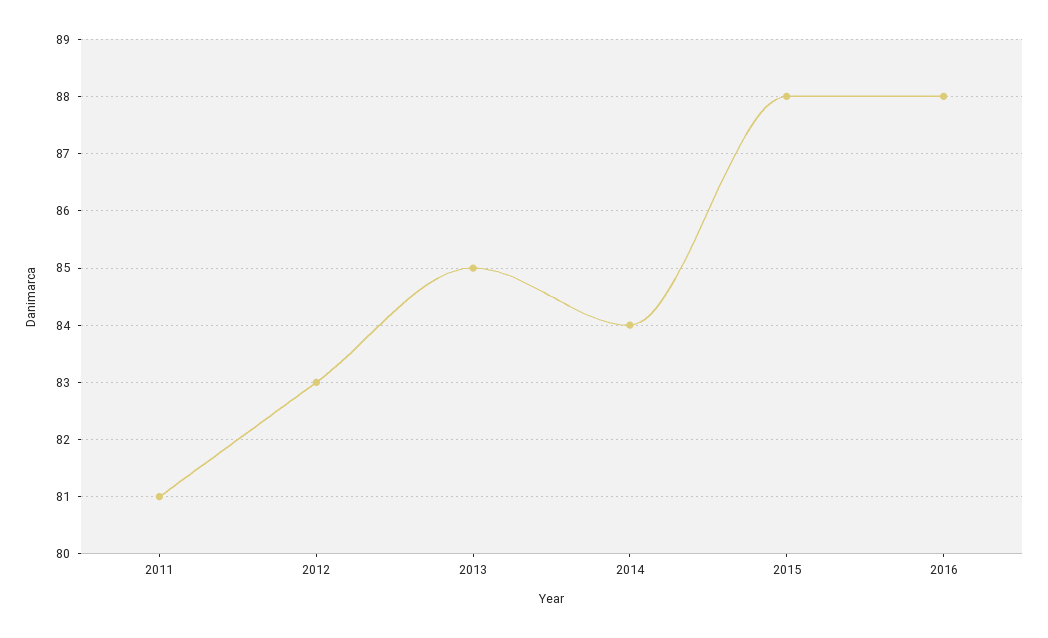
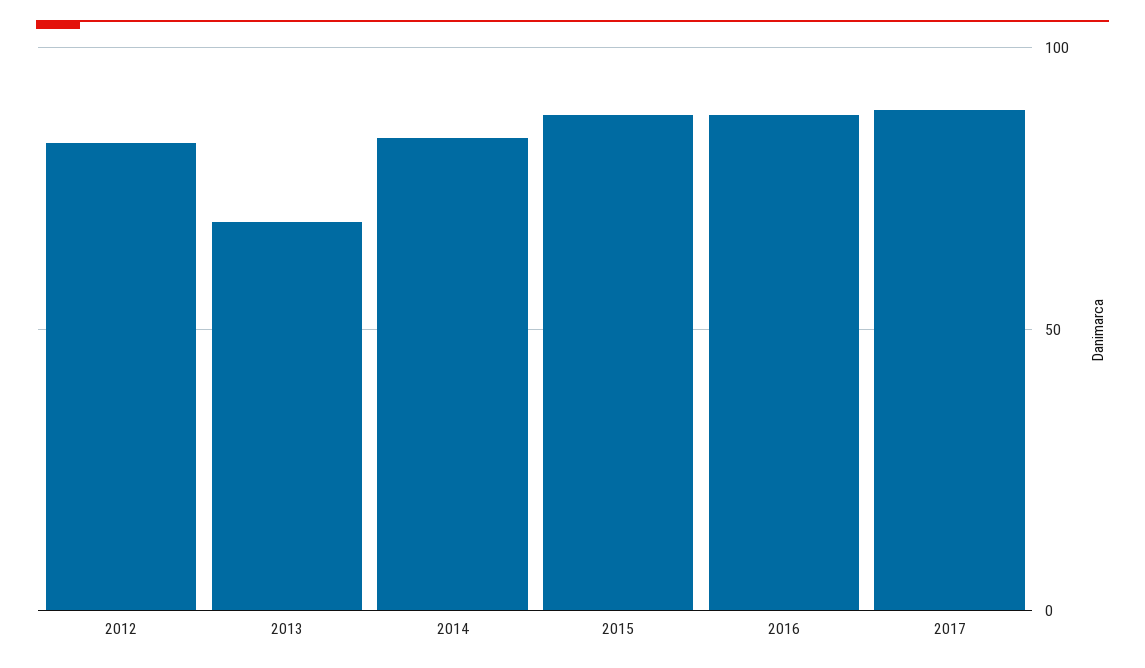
2011: 81 -> none
2013: 85 -> 70
2017: none -> 90

